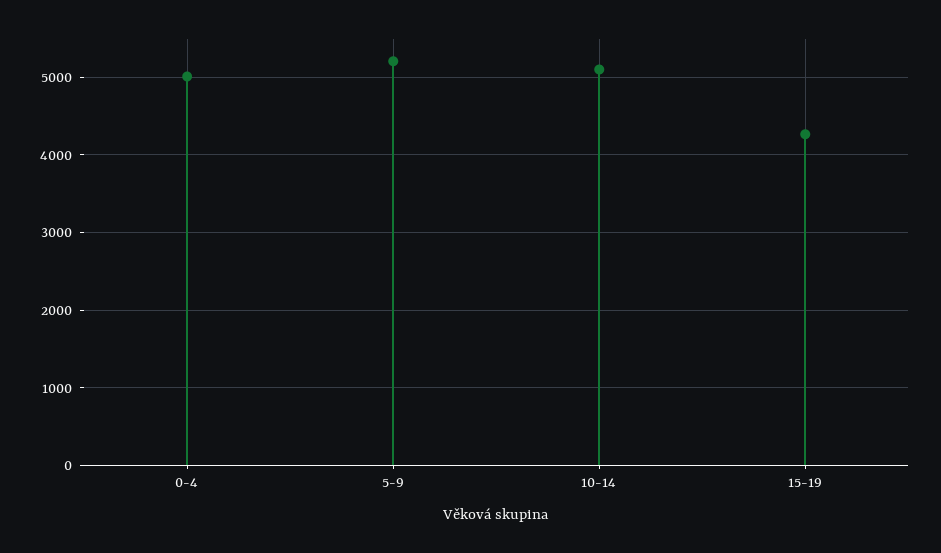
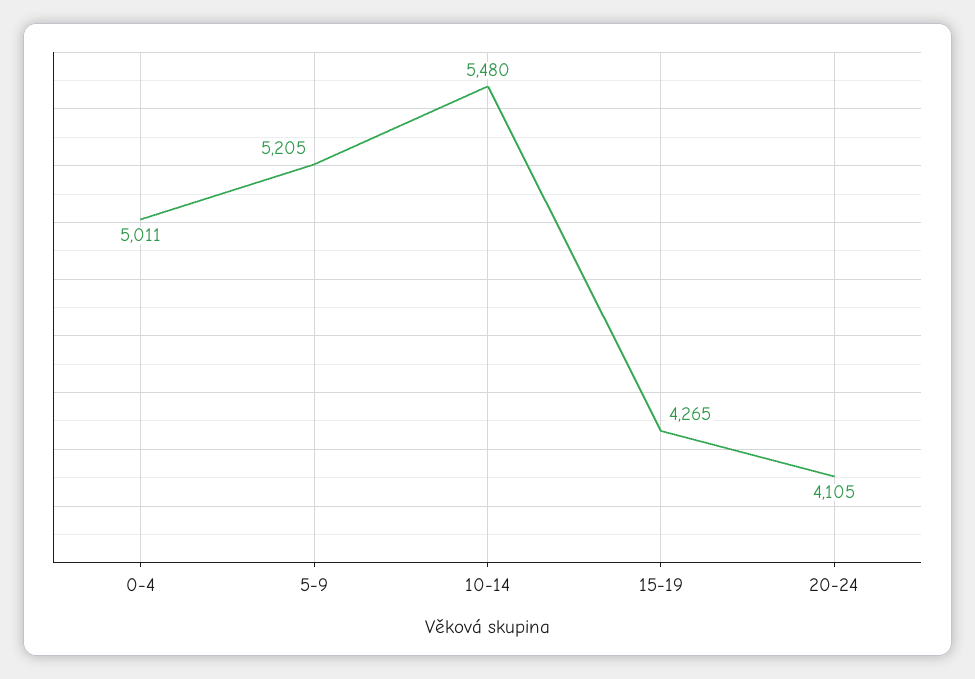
10-14: 5100 -> 5480
20-24: none -> 4105

